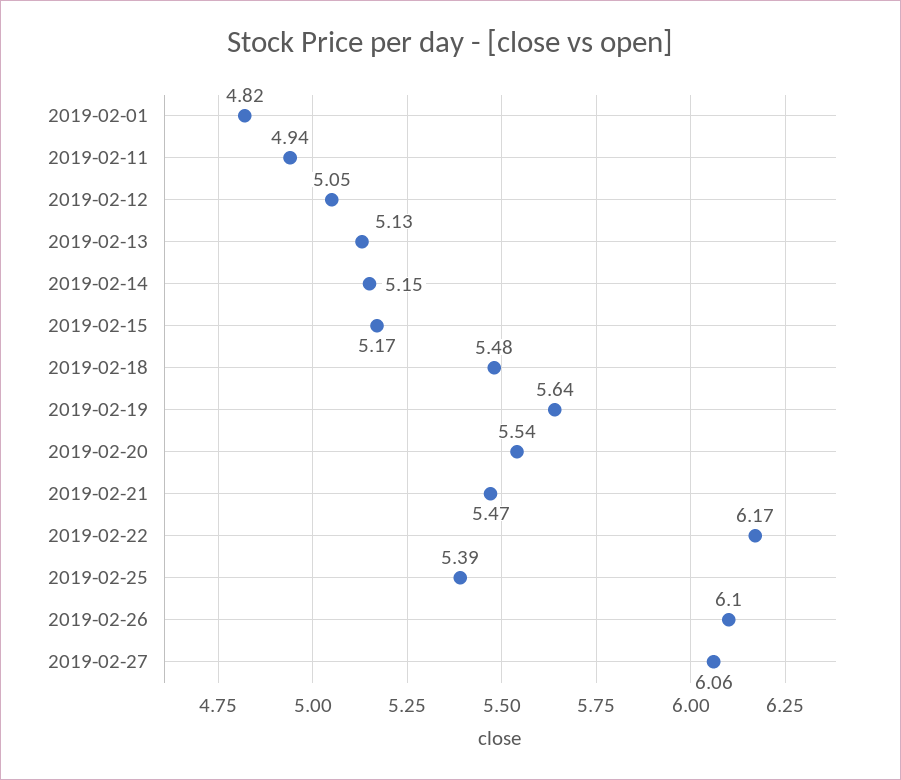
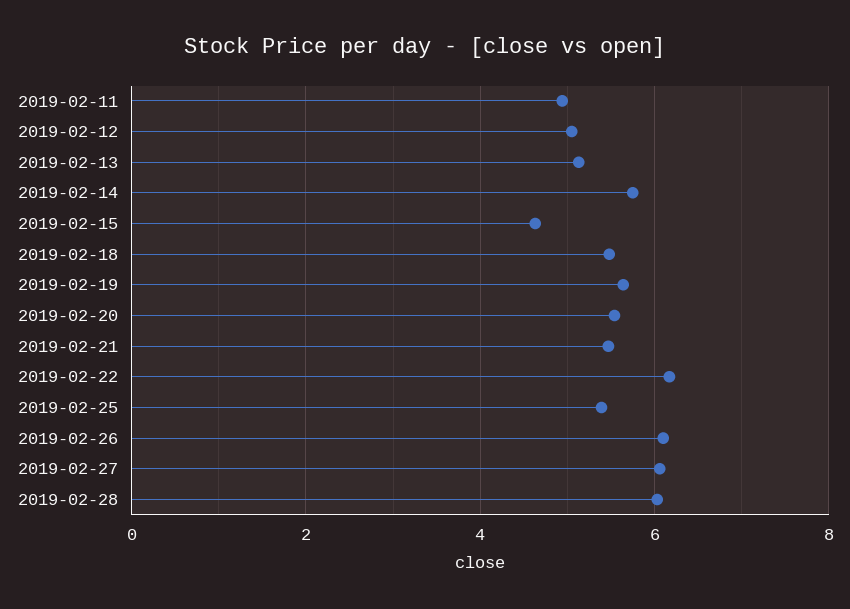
2019-02-01: 4.82 -> none
2019-02-14: 5.15 -> 5.8
2019-02-15: 5.17 -> 4.6
2019-02-28: none -> 6

